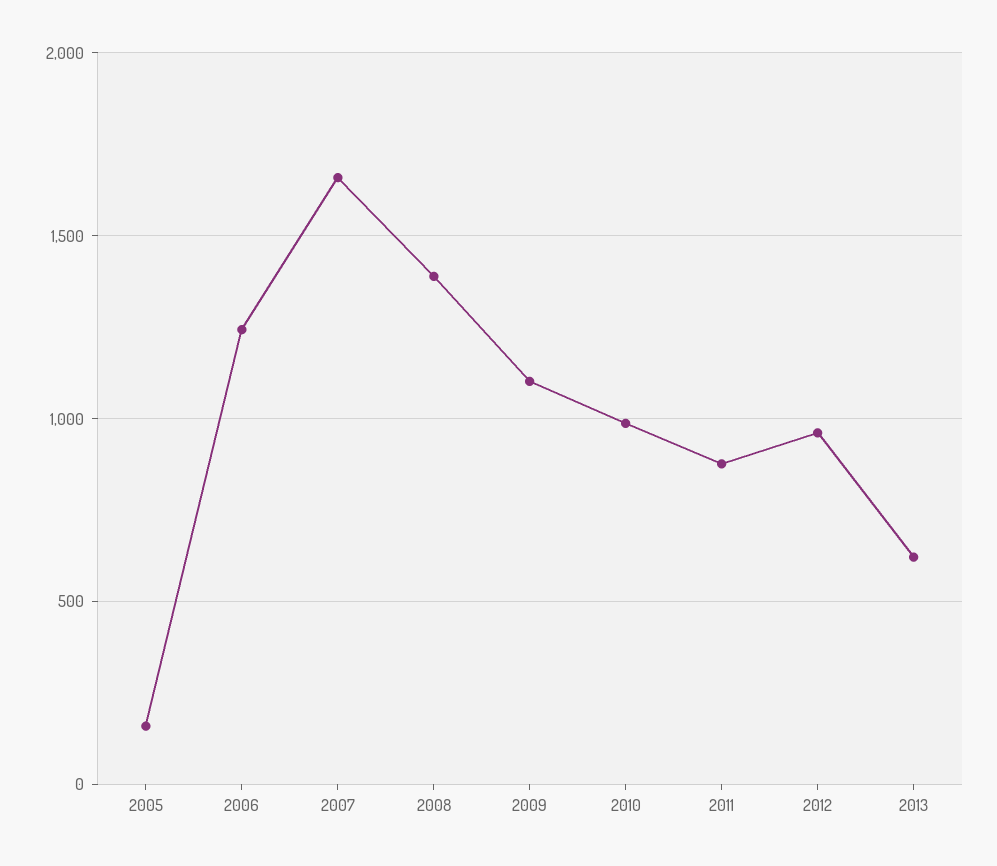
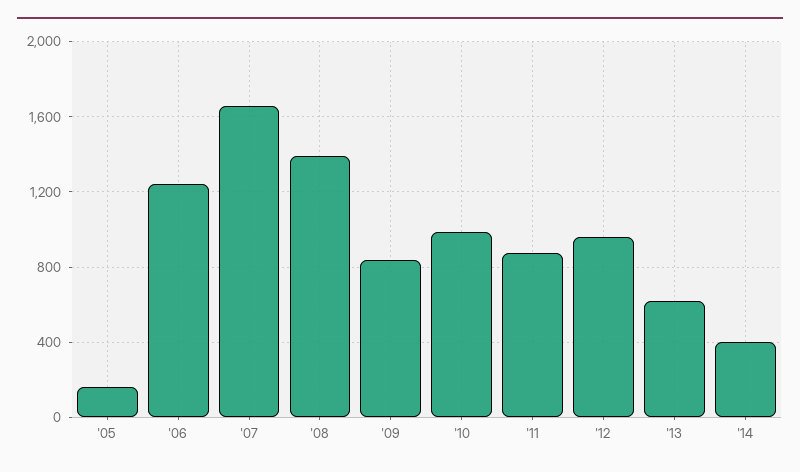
2009: 1100 -> 850
'14: none -> 400

